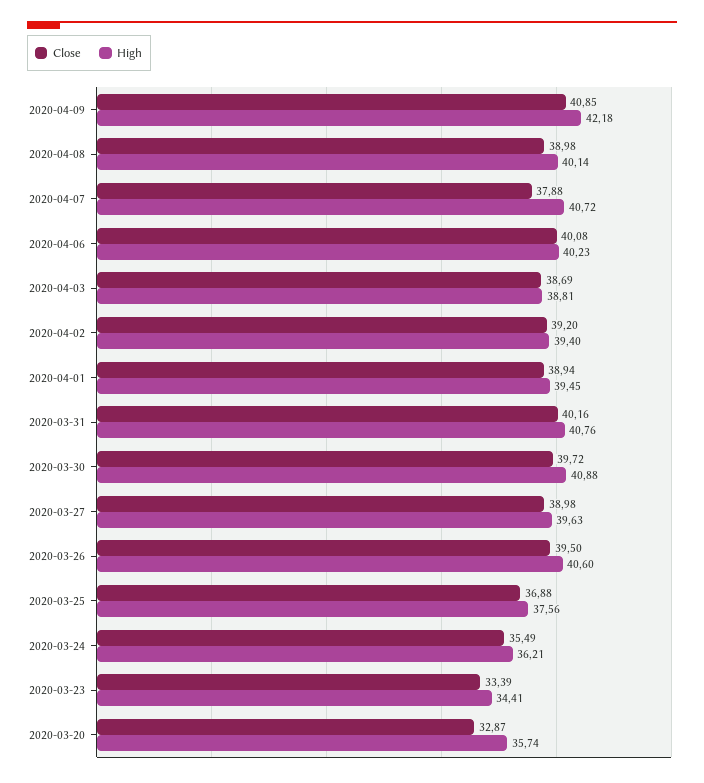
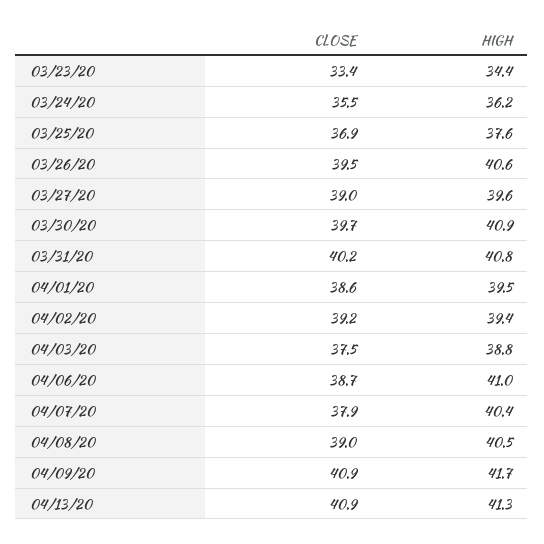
High, 2020-04-09: 42.18 -> 41.7
High, 2020-04-08: 40.14 -> 40.5
High, 2020-04-07: 40.72 -> 40.4
Close, 2020-04-06: 40.08 -> 38.7
High, 2020-04-06: 40.23 -> 41
Close, 2020-04-03: 38.69 -> 37.5
Close, 2020-04-01: 38.94 -> 38.6
Close, 2020-03-20: 32.87 -> none
High, 2020-03-20: 35.74 -> none
Close, 04/13/20: none -> 40.9
High, 04/13/20: none -> 41.3

